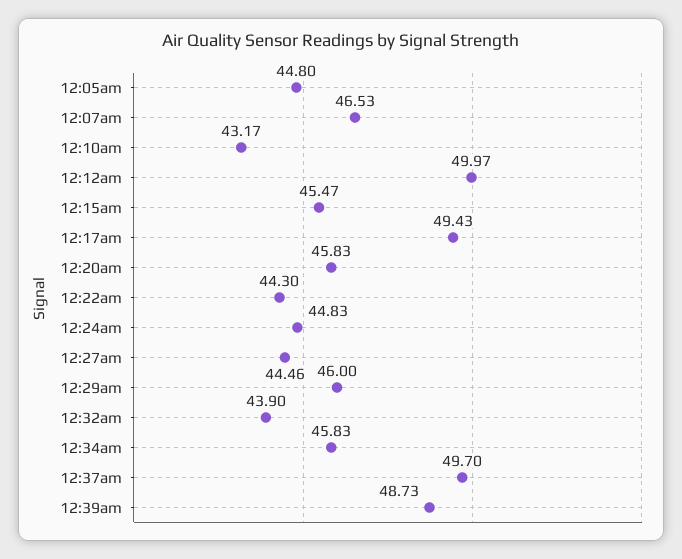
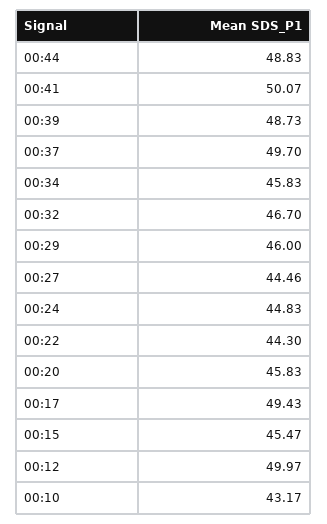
12:05am: 44.8 -> none
12:07am: 46.53 -> none
12:32am: 43.9 -> 46.7
00:44: none -> 48.83
00:41: none -> 50.07

